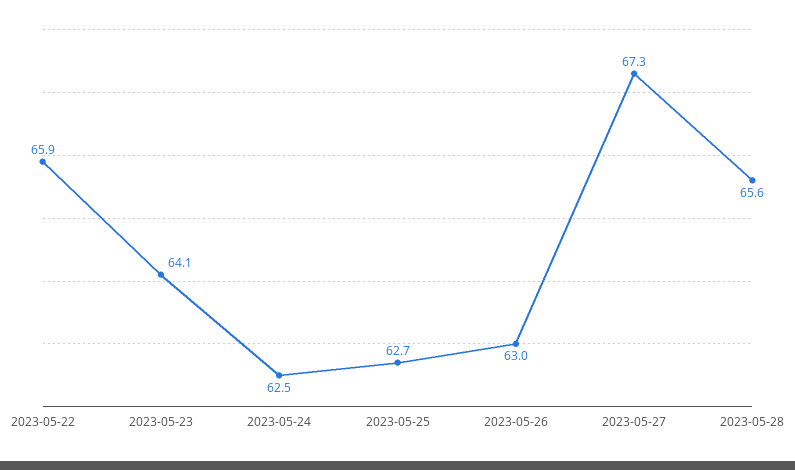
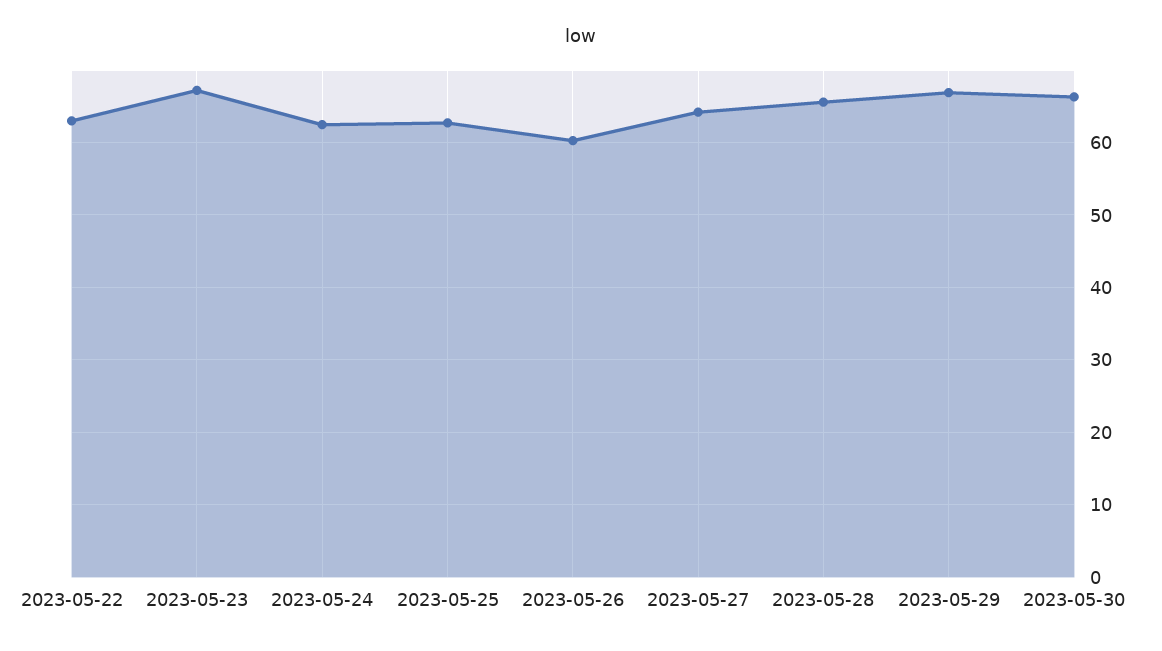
2023-05-22: 65.9 -> 63
2023-05-23: 64.1 -> 67
2023-05-26: 63 -> 60
2023-05-27: 67.3 -> 64
2023-05-29: none -> 67
2023-05-30: none -> 66

